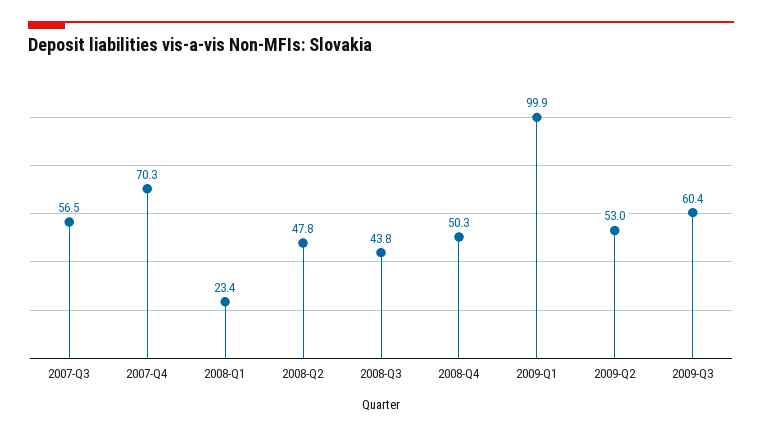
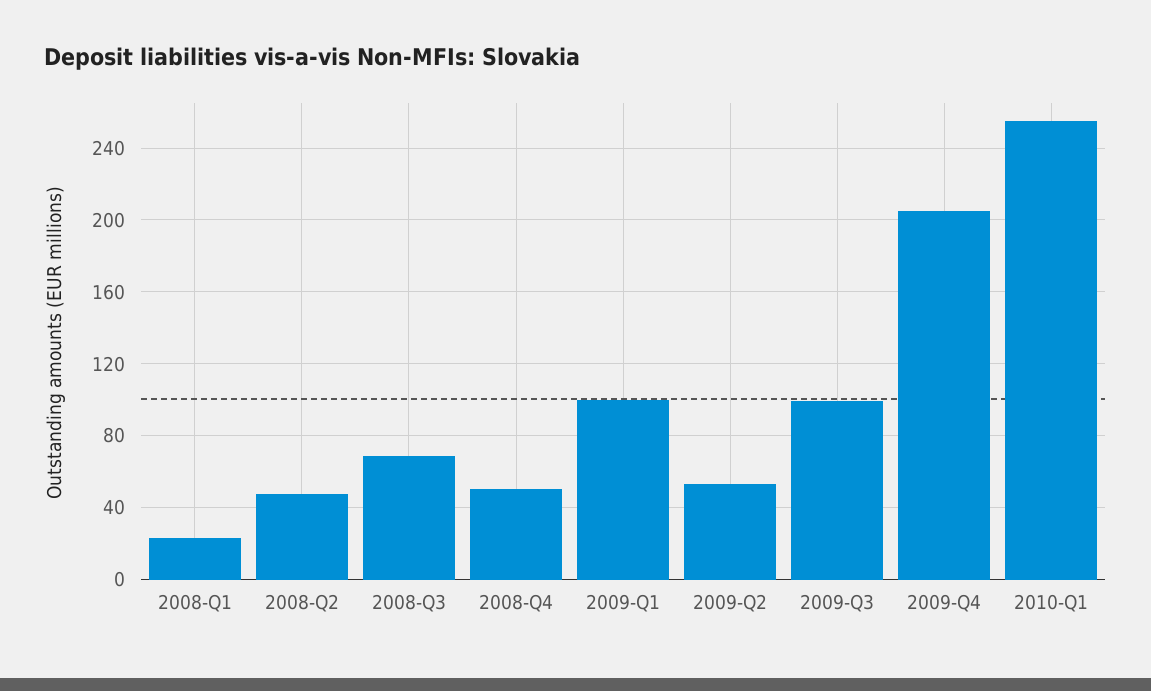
2007-Q3: 56.5 -> none
2007-Q4: 70.3 -> none
2008-Q3: 43.8 -> 70
2009-Q3: 60.4 -> 100
2009-Q4: none -> 205
2010-Q1: none -> 255

